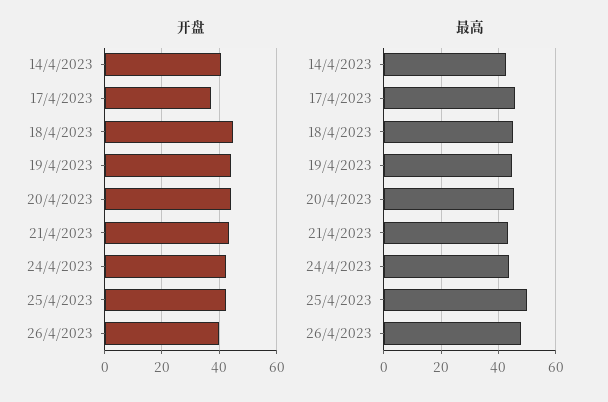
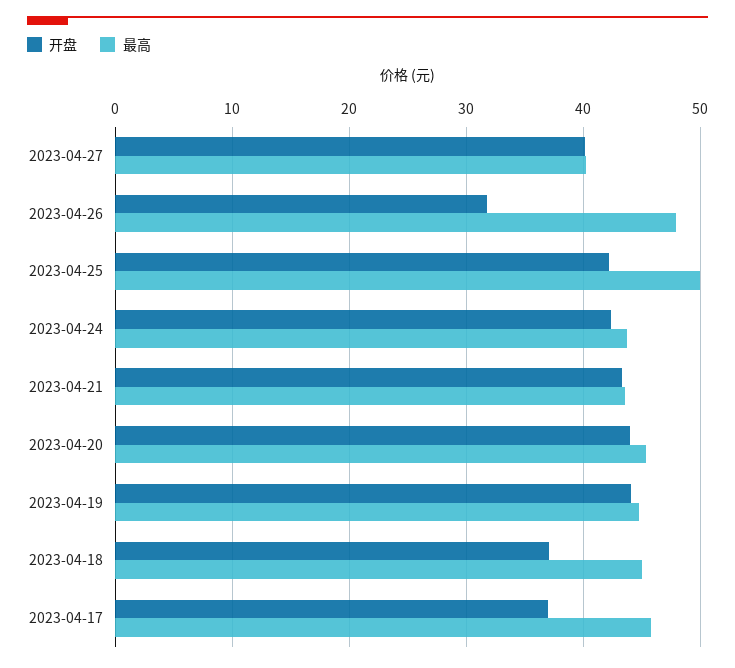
开盘, 14/4/2023: 40 -> none
开盘, 18/4/2023: 45 -> 37
开盘, 26/4/2023: 40 -> 32
最高, 14/4/2023: 42.5 -> none
开盘, 2023-04-27: none -> 40
最高, 2023-04-27: none -> 40

